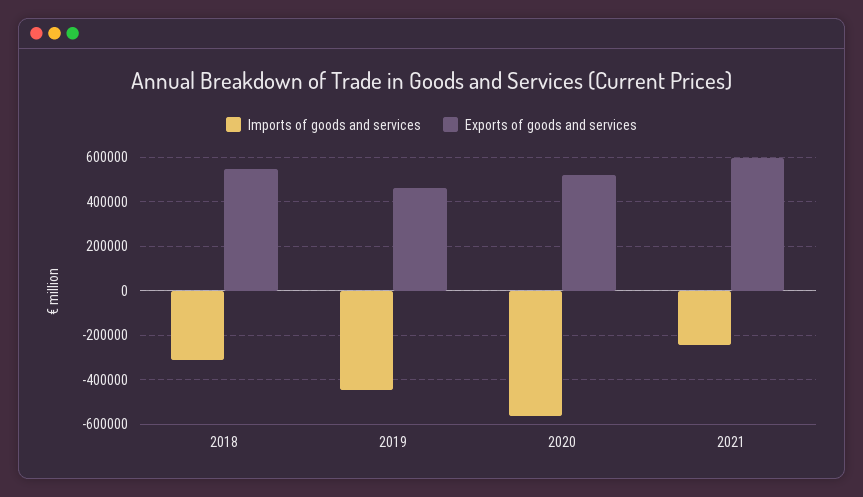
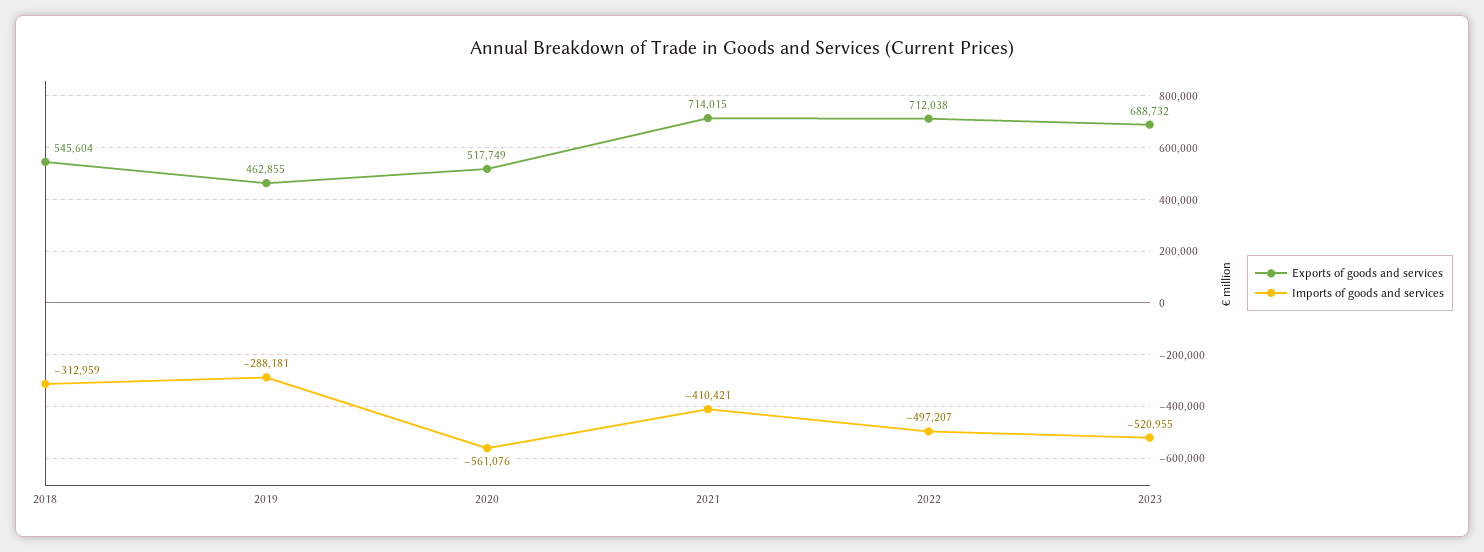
Imports of goods and services, 2019: -450000 -> -288181
Imports of goods and services, 2021: -250000 -> -410421
Exports of goods and services, 2021: 600000 -> 714015
Exports of goods and services, 2022: none -> 712038
Imports of goods and services, 2022: none -> -497207
Exports of goods and services, 2023: none -> 688732
Imports of goods and services, 2023: none -> -520955

